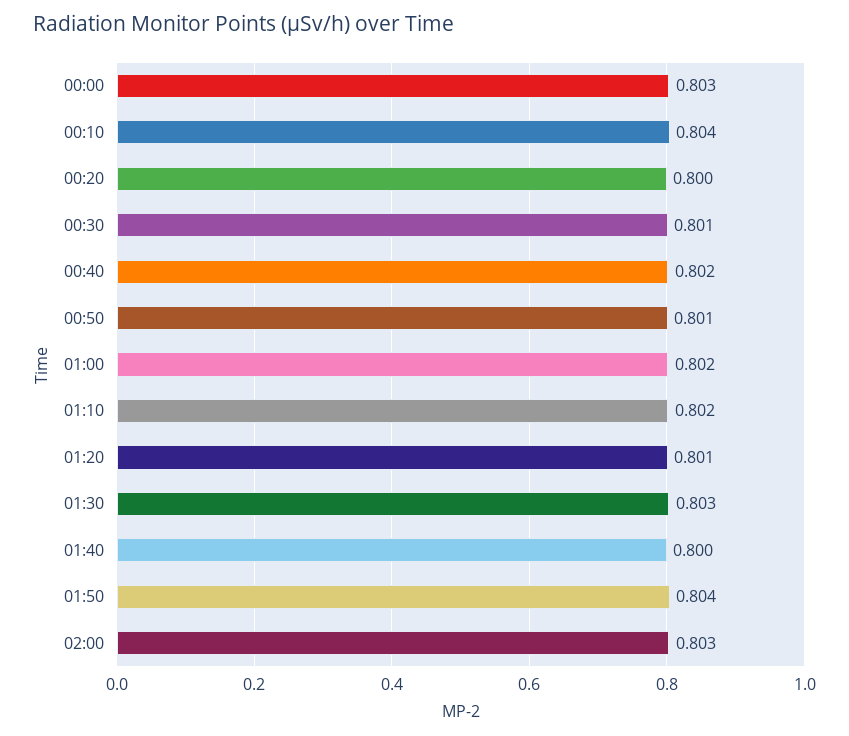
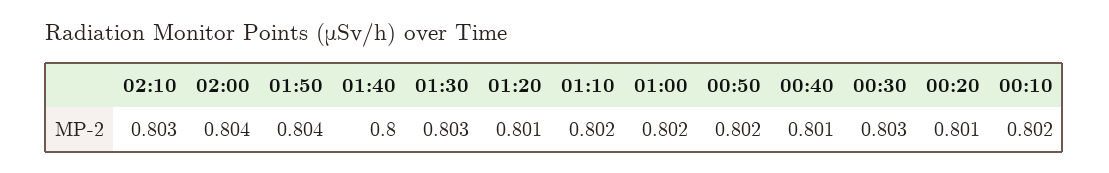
00:00: 0.803 -> none
00:10: 0.804 -> 0.802
00:20: 0.8 -> 0.801
00:30: 0.801 -> 0.803
00:40: 0.802 -> 0.801
00:50: 0.801 -> 0.802
02:00: 0.803 -> 0.804
02:10: none -> 0.803

